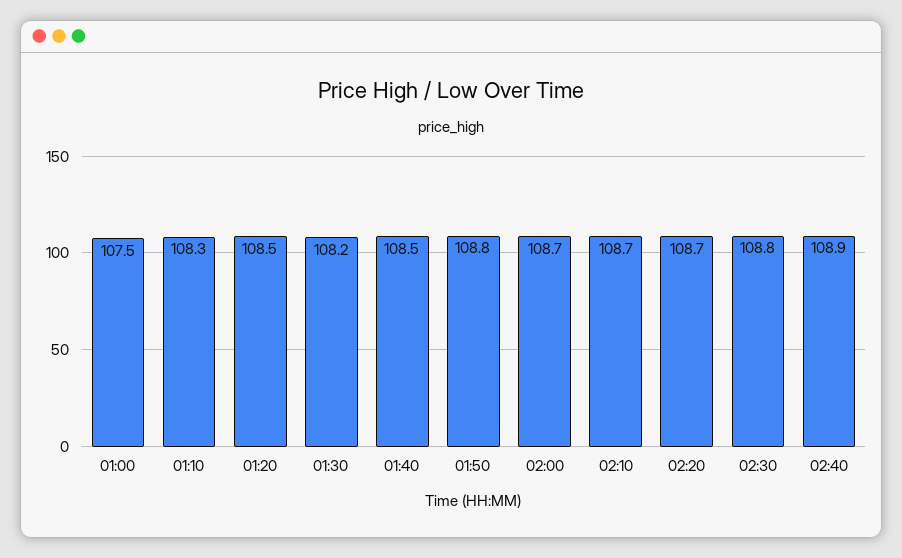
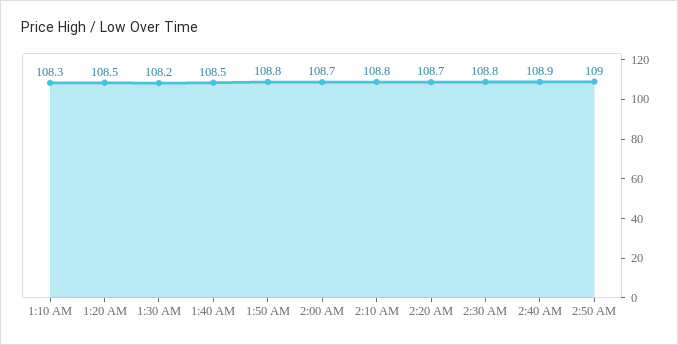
01:00: 107.5 -> none
02:10: 108.7 -> 108.8
2:50 AM: none -> 109

